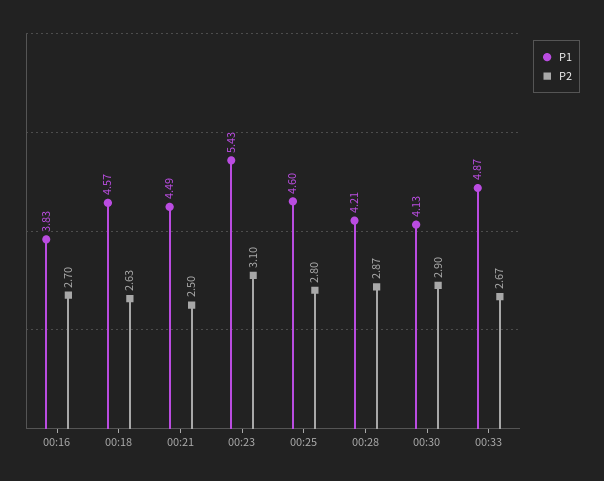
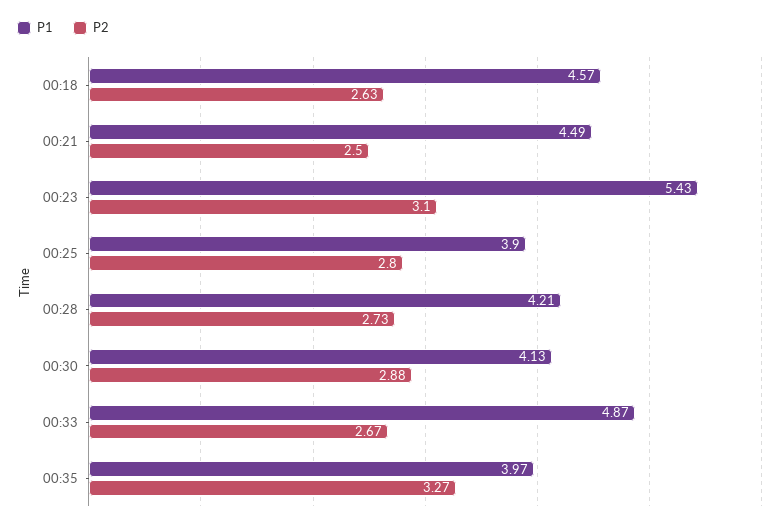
P1, 00:16: 3.83 -> none
P2, 00:16: 2.7 -> none
P1, 00:25: 4.6 -> 3.9
P2, 00:28: 2.87 -> 2.73
P2, 00:30: 2.9 -> 2.88
P1, 00:35: none -> 3.97
P2, 00:35: none -> 3.27

